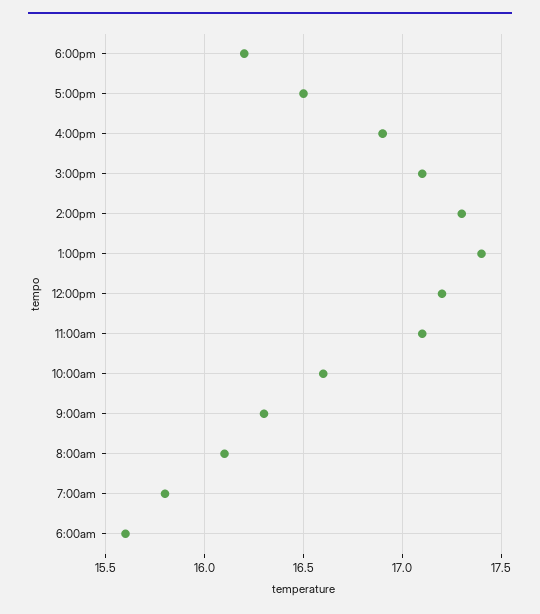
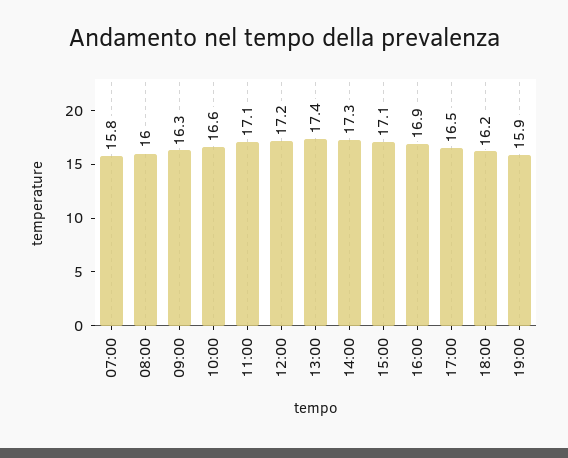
8:00am: 16.1 -> 16
6:00am: 15.6 -> none
19:00: none -> 15.9

